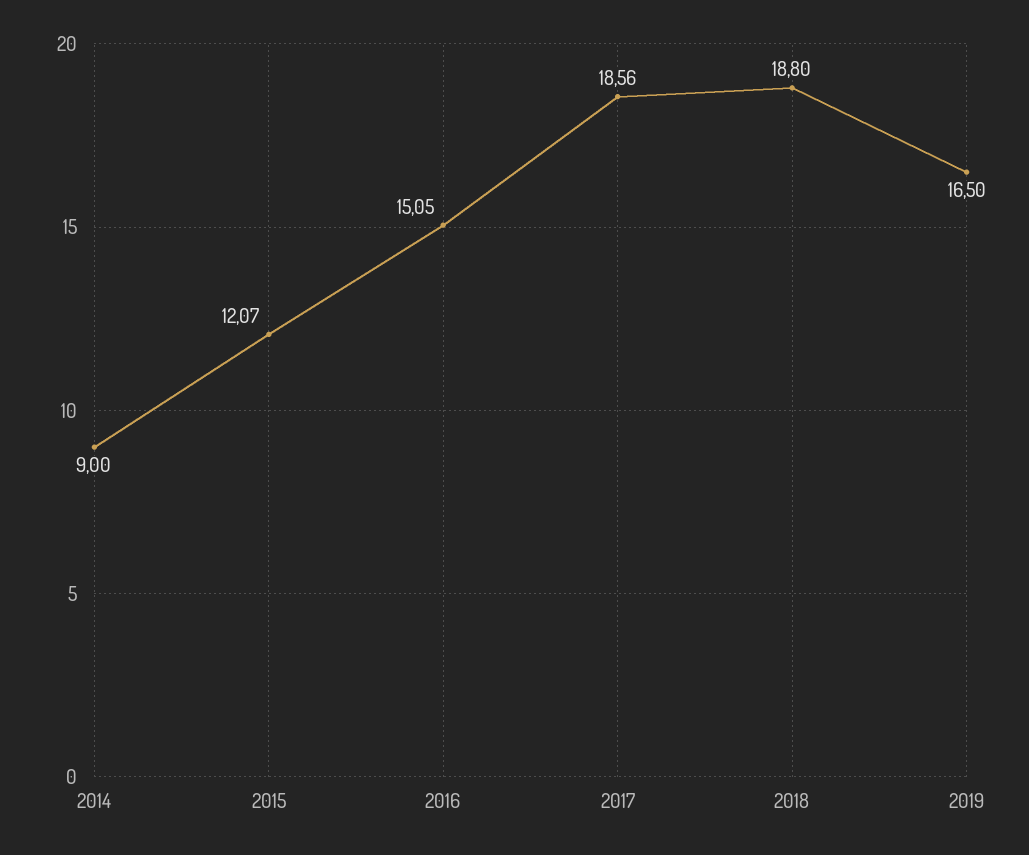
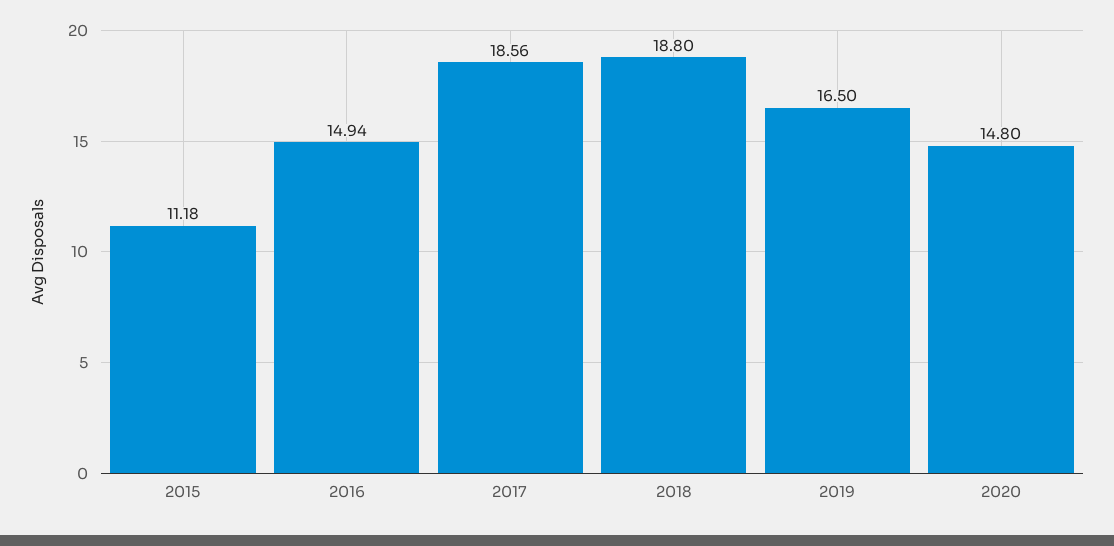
2014: 9 -> none
2015: 12.07 -> 11.18
2016: 15.05 -> 14.94
2020: none -> 14.8

